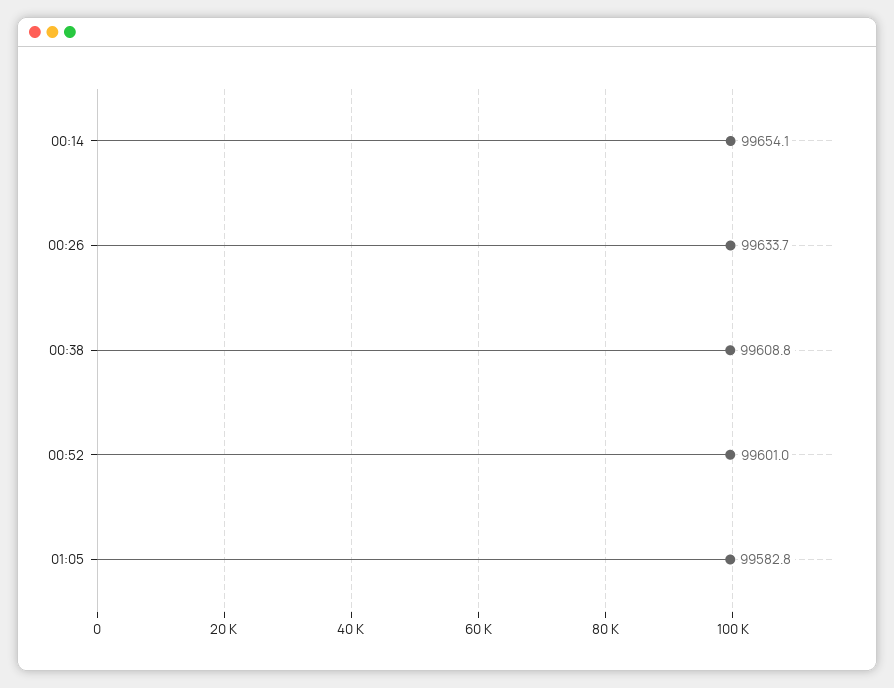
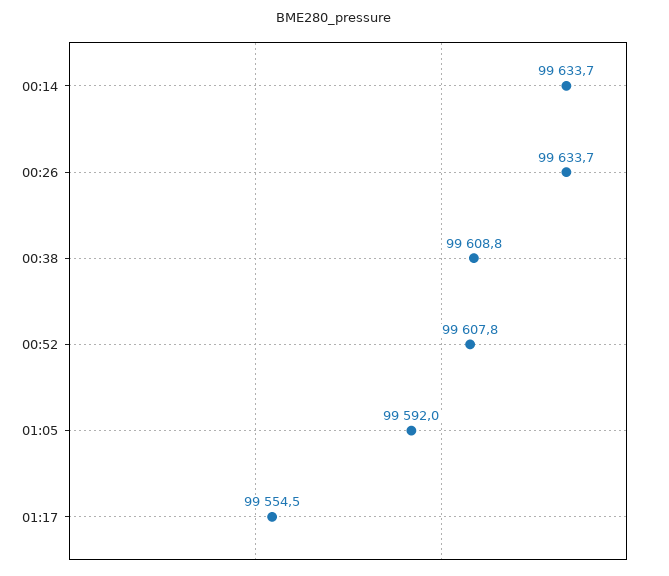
00:14: 99654.1 -> 99633.7
00:52: 99601 -> 99607.8
01:05: 99582.8 -> 99592
01:17: none -> 99554.5

